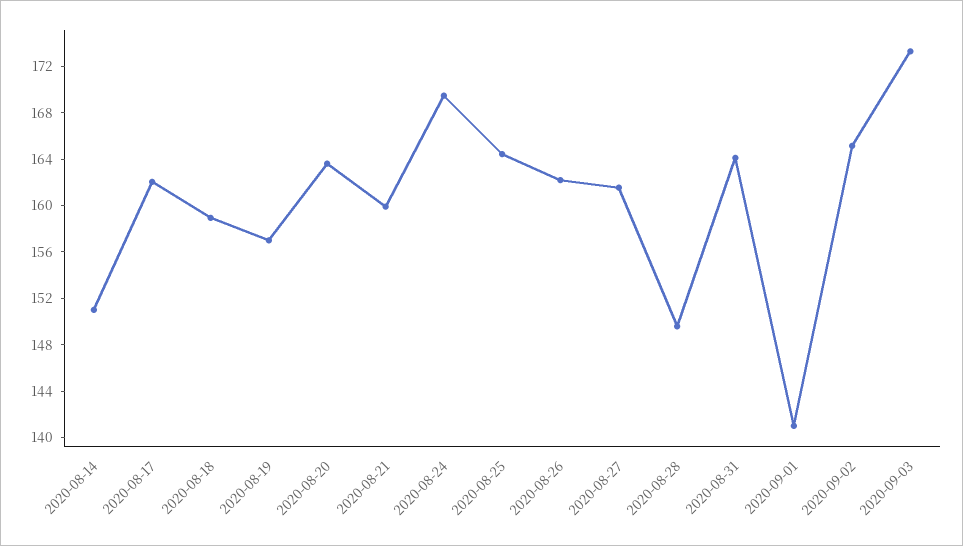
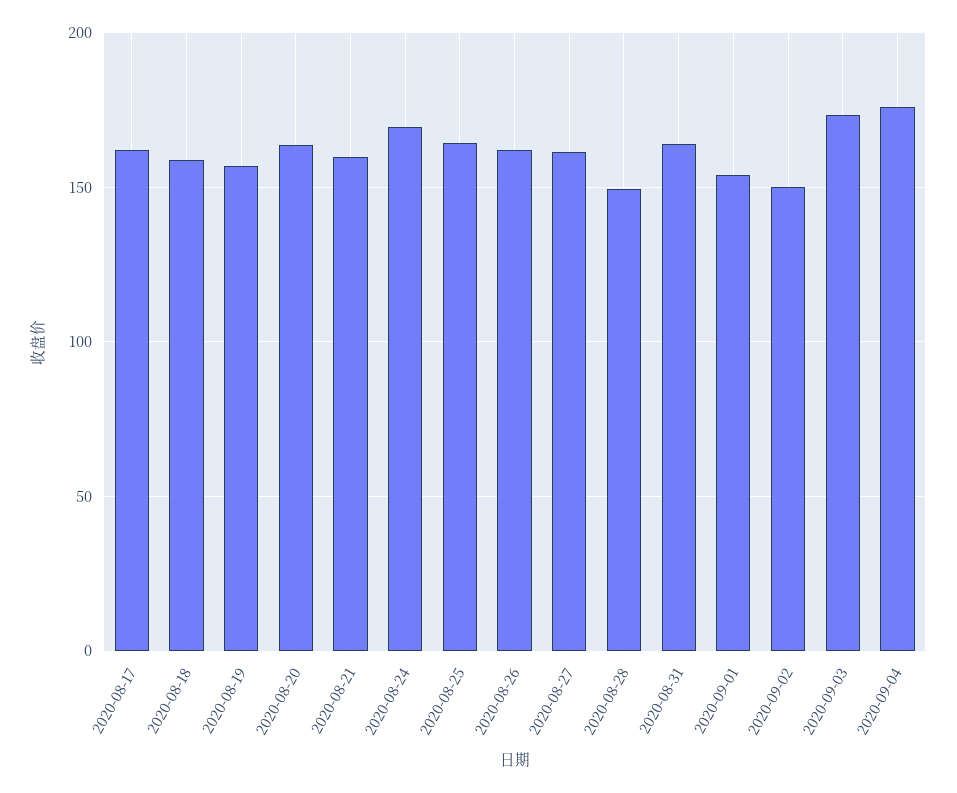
2020-08-14: 151 -> none
2020-09-01: 141 -> 155
2020-09-02: 165 -> 150
2020-09-04: none -> 175

